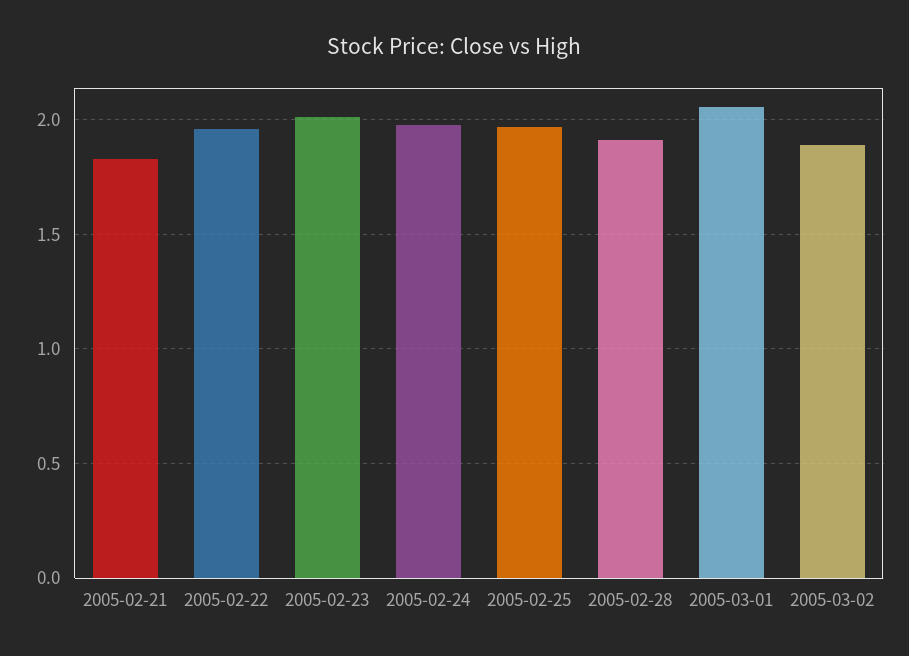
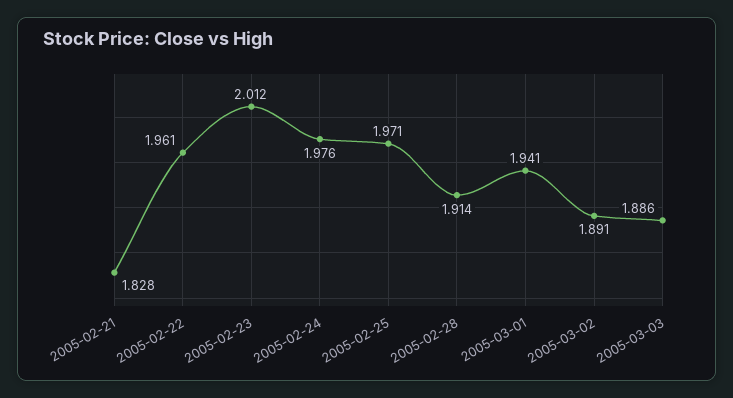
2005-03-01: 2.05 -> 1.941
2005-03-03: none -> 1.886

